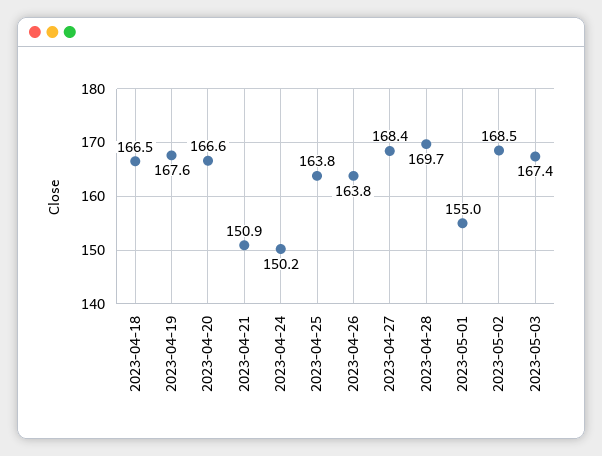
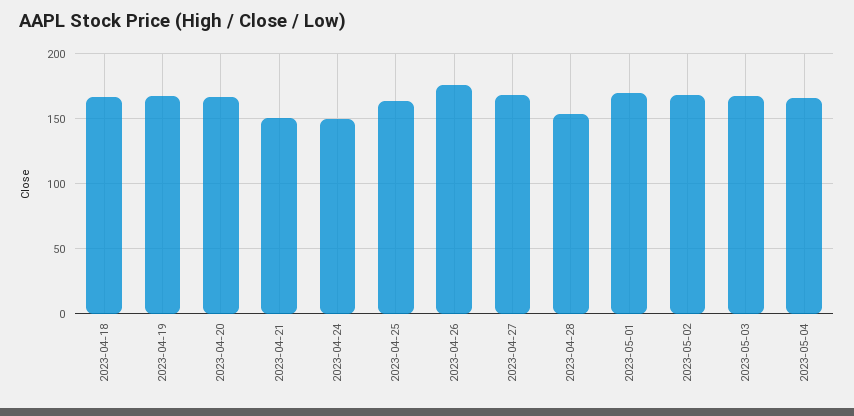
2023-04-26: 163.8 -> 175
2023-04-28: 169.7 -> 155
2023-05-01: 155 -> 170
2023-05-04: none -> 165

